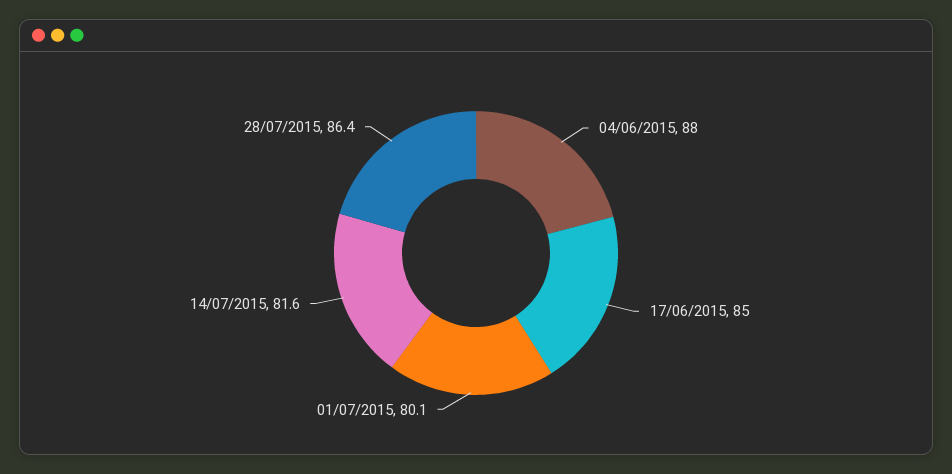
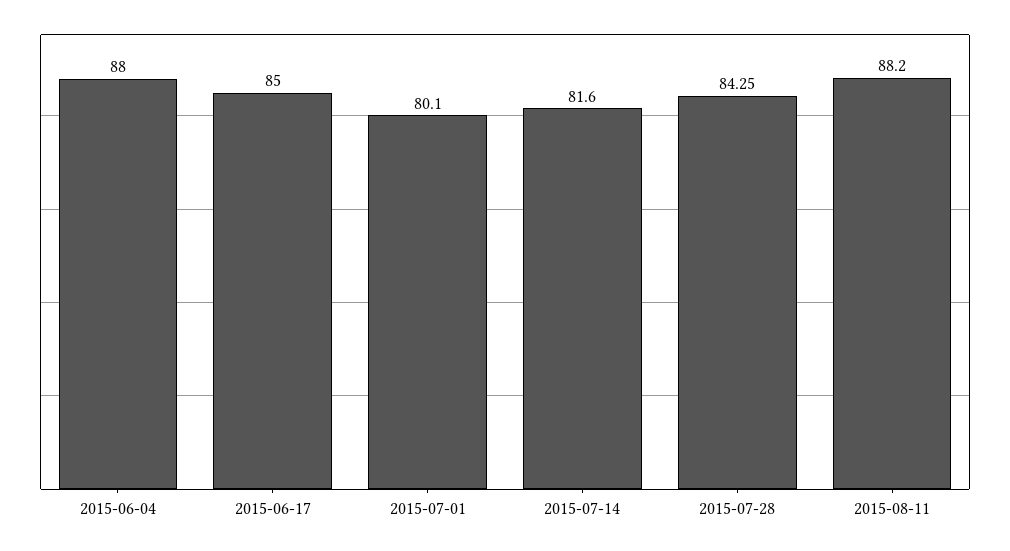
28/07/2015: 86.4 -> 84.25
2015-08-11: none -> 88.2

